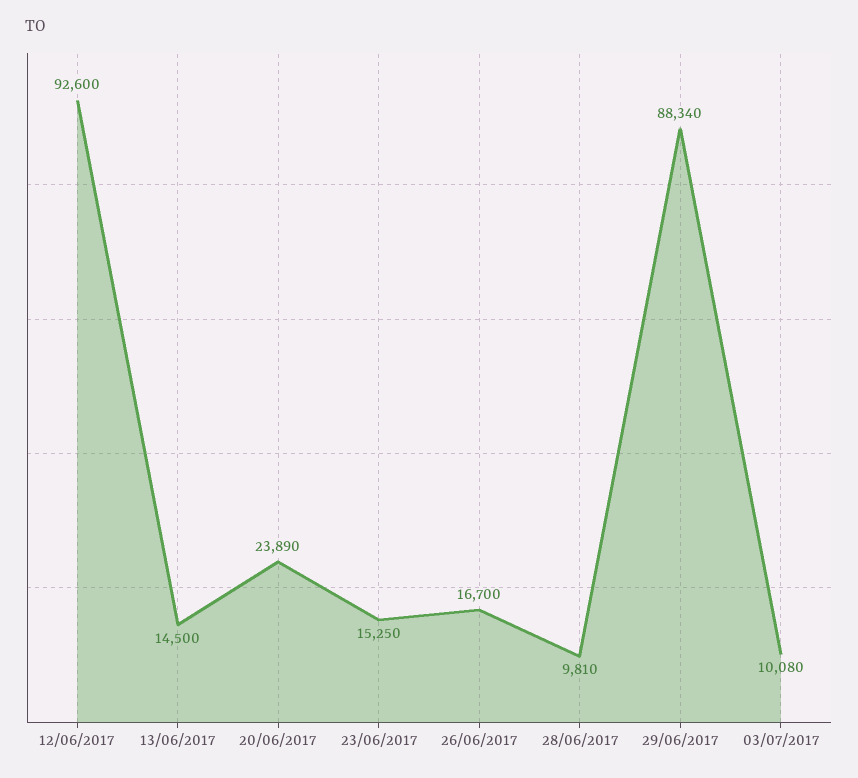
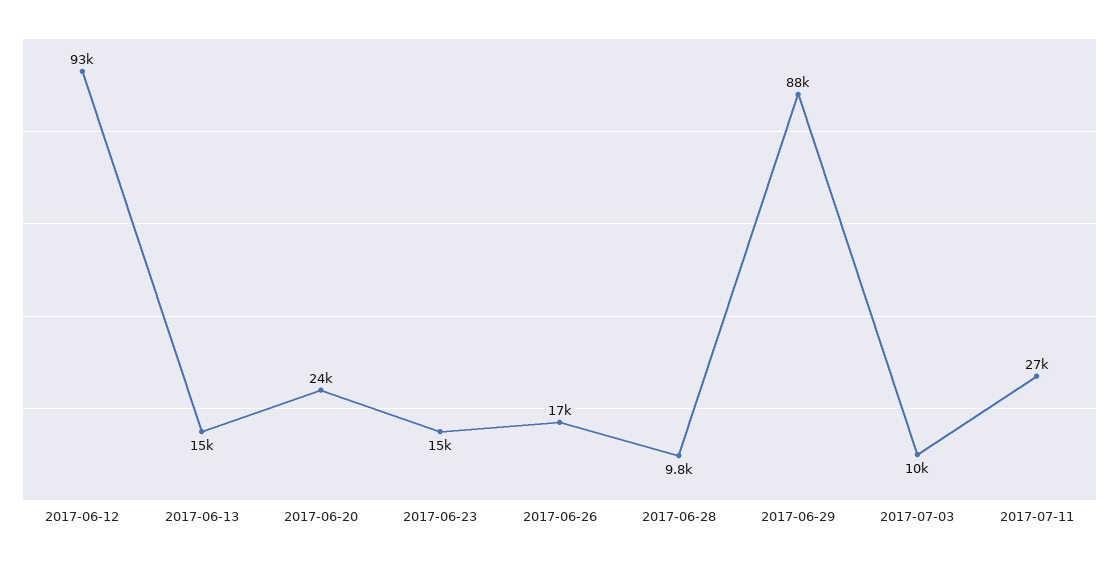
2017-07-11: none -> 27000

